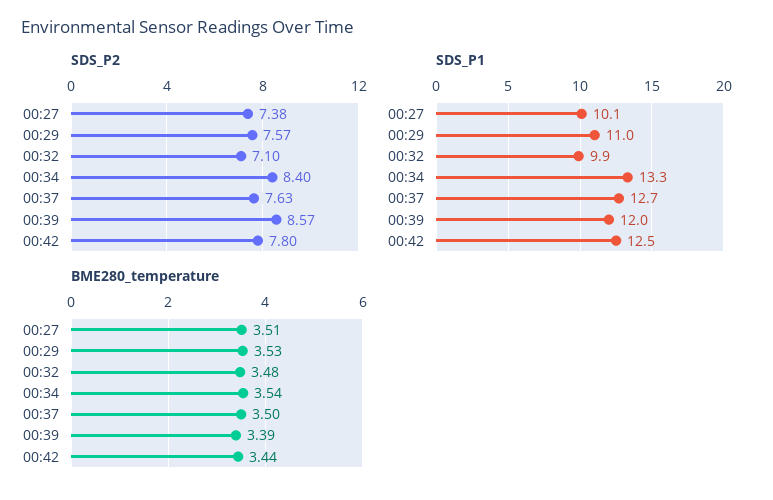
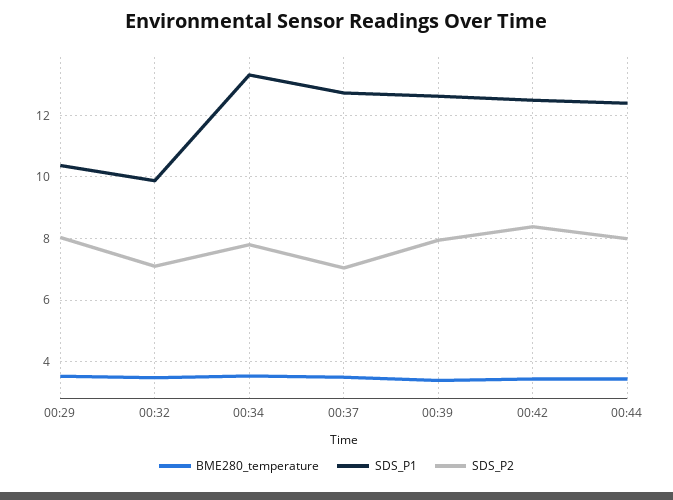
SDS_P2, 00:27: 7.38 -> none
SDS_P2, 00:29: 7.57 -> 8
SDS_P2, 00:34: 8.4 -> 7.8
SDS_P2, 00:37: 7.63 -> 7
SDS_P2, 00:39: 8.57 -> 8
SDS_P2, 00:42: 7.8 -> 8.4
SDS_P1, 00:27: 10.1 -> none
SDS_P1, 00:29: 11 -> 10.4
SDS_P1, 00:39: 12 -> 12.6
BME280_temperature, 00:27: 3.51 -> none
BME280_temperature, 00:44: none -> 3.4
SDS_P1, 00:44: none -> 12.4
SDS_P2, 00:44: none -> 8

